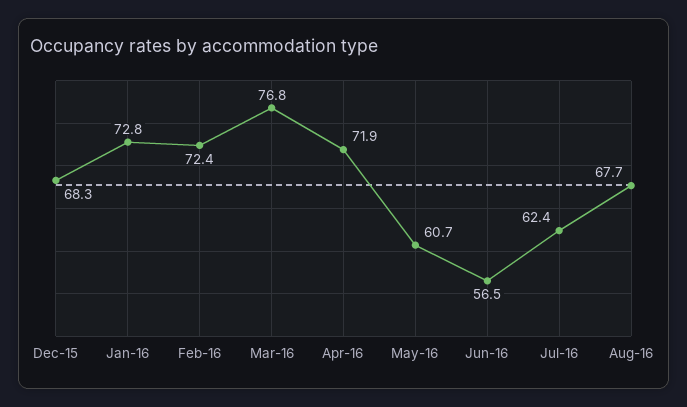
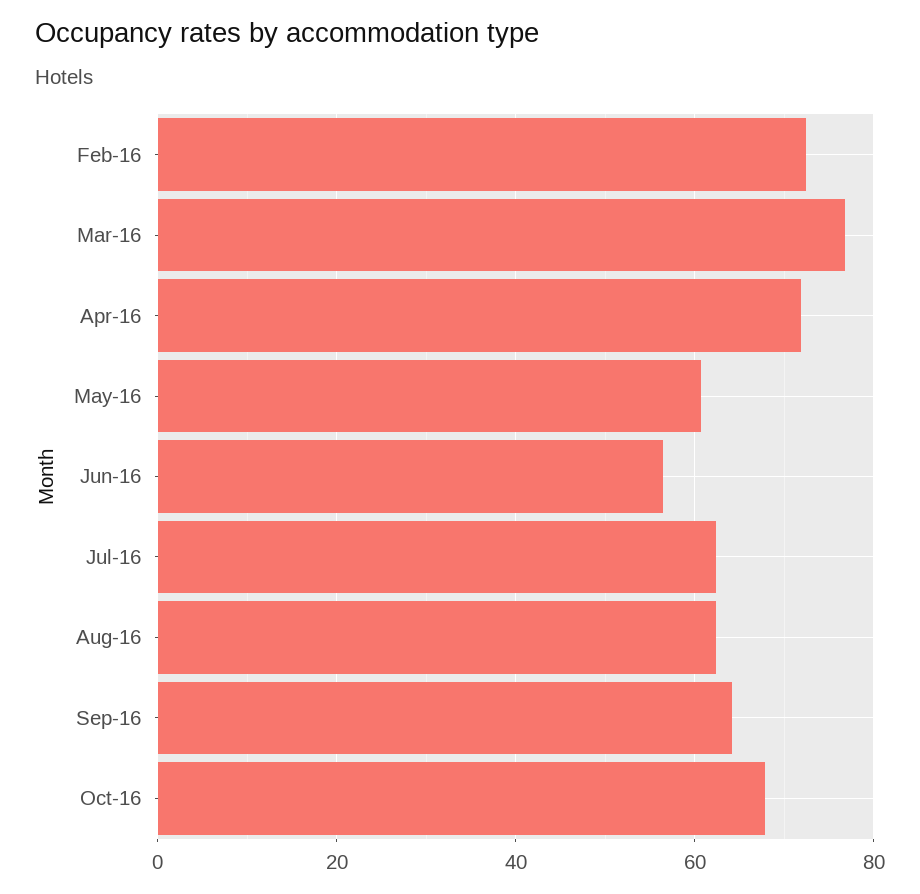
Dec-15: 68.3 -> none
Jan-16: 72.8 -> none
Aug-16: 67.7 -> 62
Sep-16: none -> 64
Oct-16: none -> 68

